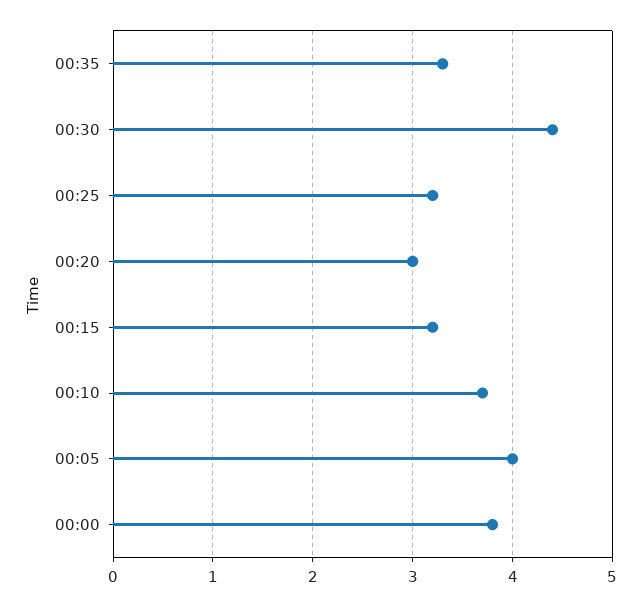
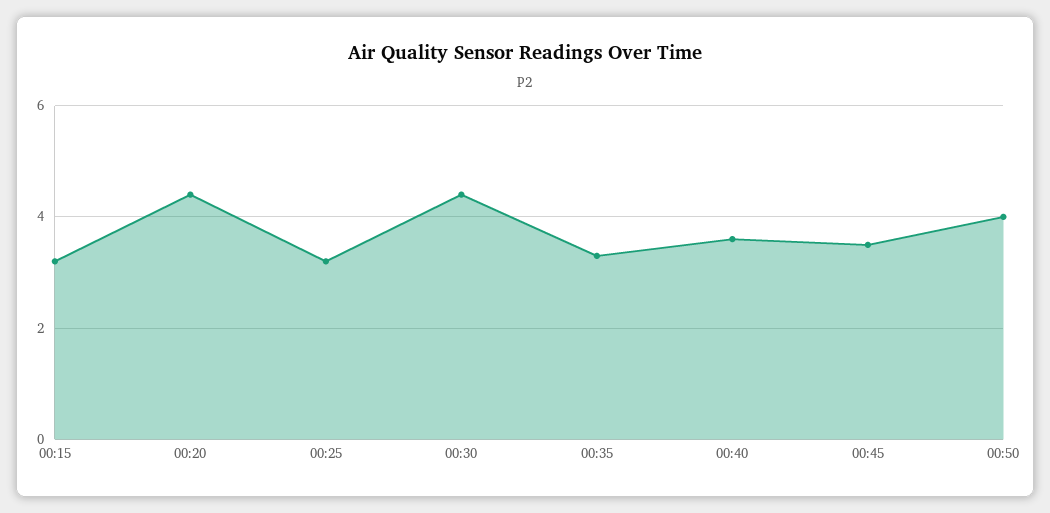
00:20: 3 -> 4.5
00:10: 3.7 -> none
00:05: 4 -> none
00:00: 3.8 -> none
00:40: none -> 3.5
00:45: none -> 3.5
00:50: none -> 4

